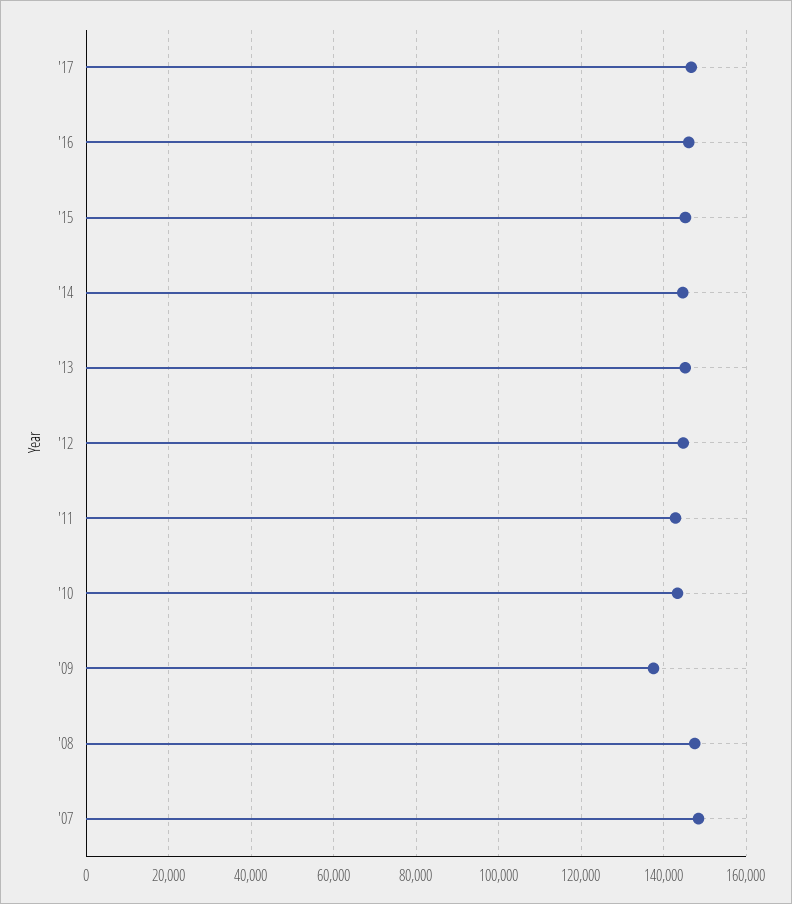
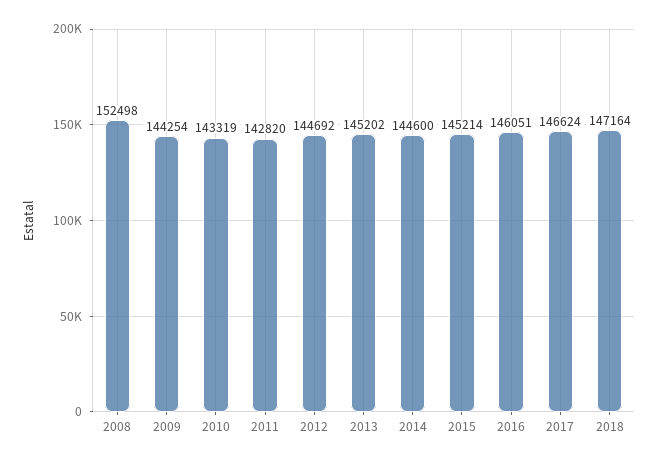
'09: 138000 -> 144254
'08: 148000 -> 152498
'07: 148000 -> none
2018: none -> 147164

